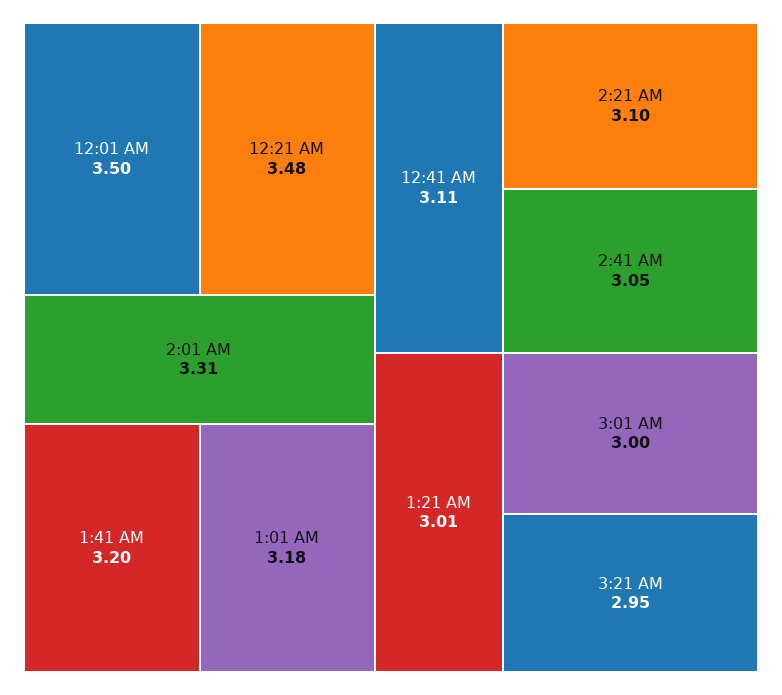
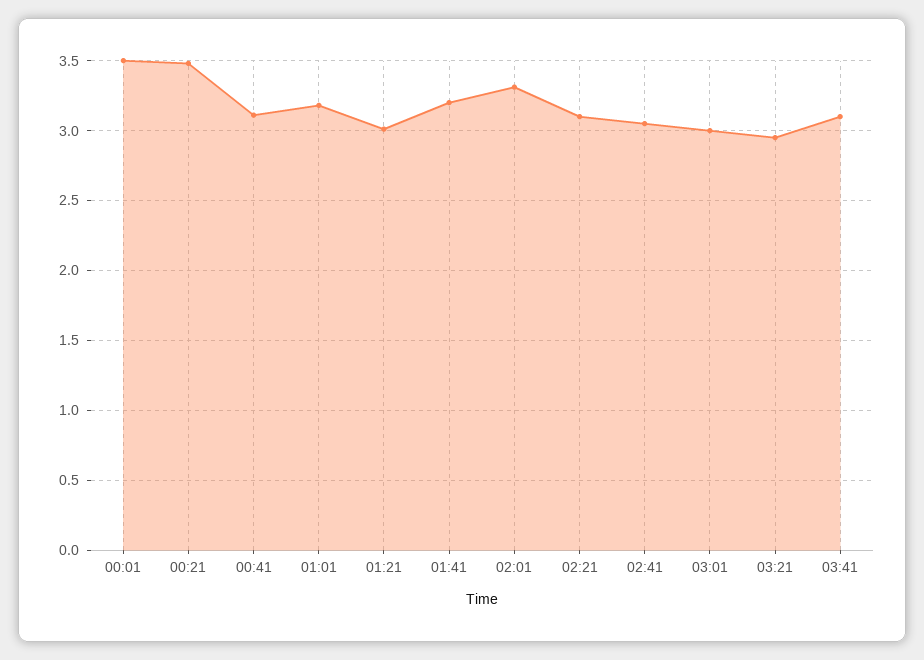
03:41: none -> 3.1

